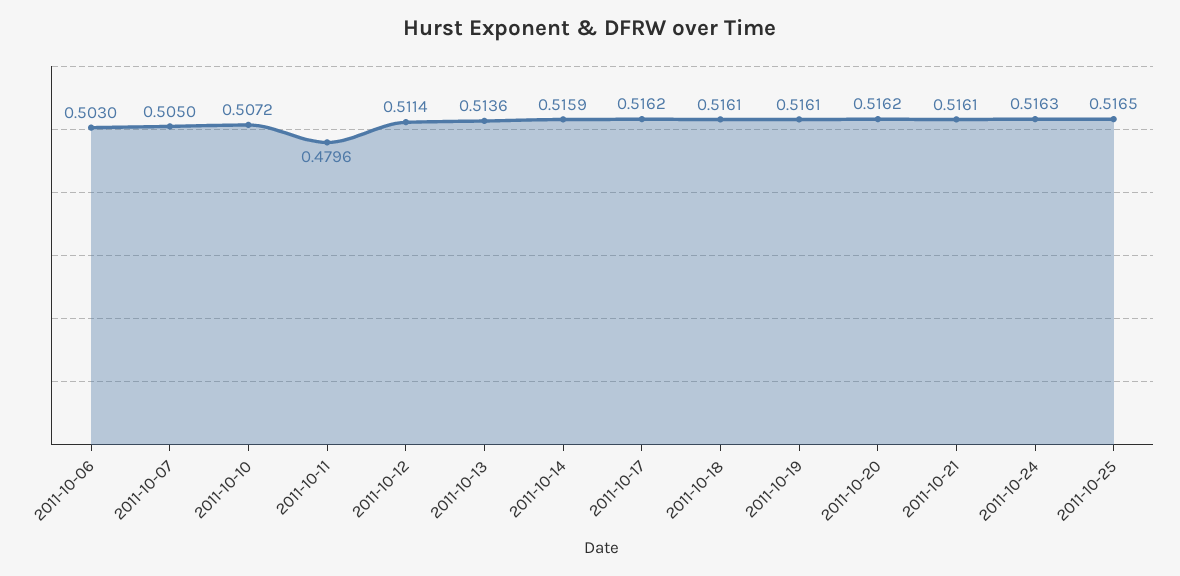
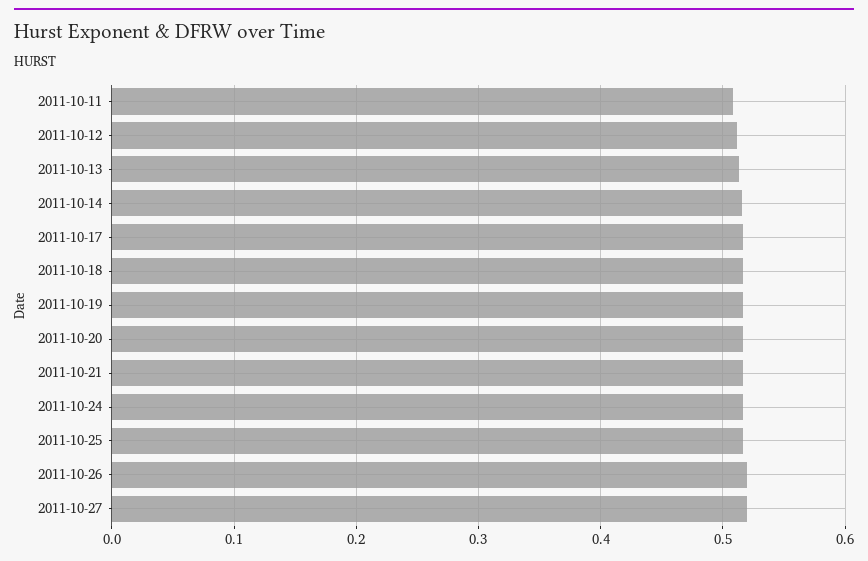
2011-10-06: 0.503 -> none
2011-10-07: 0.505 -> none
2011-10-10: 0.5072 -> none
2011-10-11: 0.4796 -> 0.51
2011-10-26: none -> 0.52
2011-10-27: none -> 0.52

